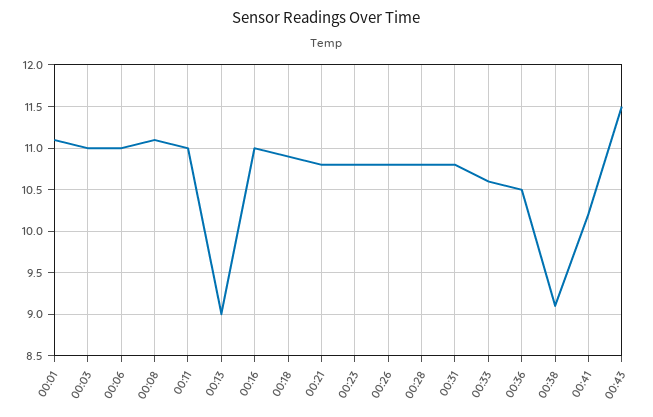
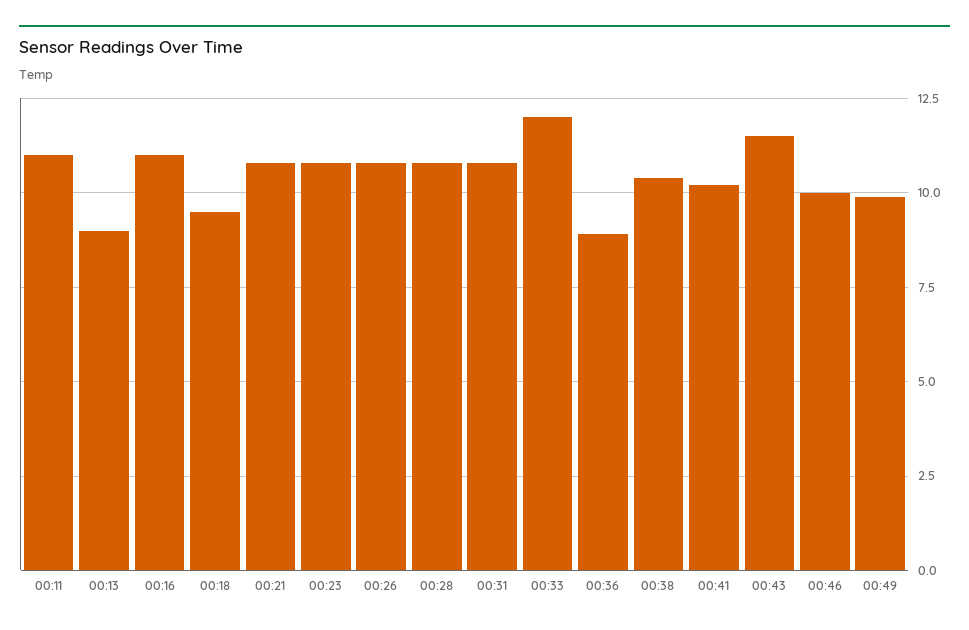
00:01: 11.1 -> none
00:03: 11 -> none
00:06: 11 -> none
00:08: 11.1 -> none
00:18: 10.9 -> 9.5
00:33: 10.6 -> 12
00:36: 10.5 -> 9
00:38: 9.1 -> 10.5
00:46: none -> 10
00:49: none -> 10

